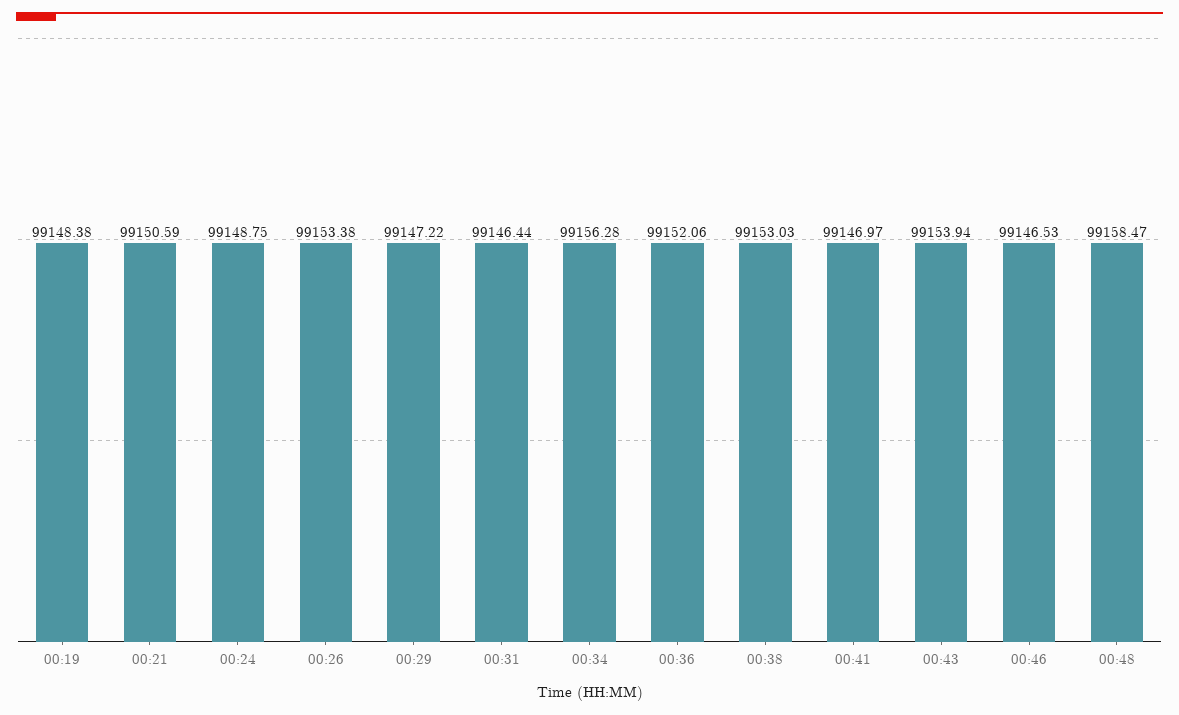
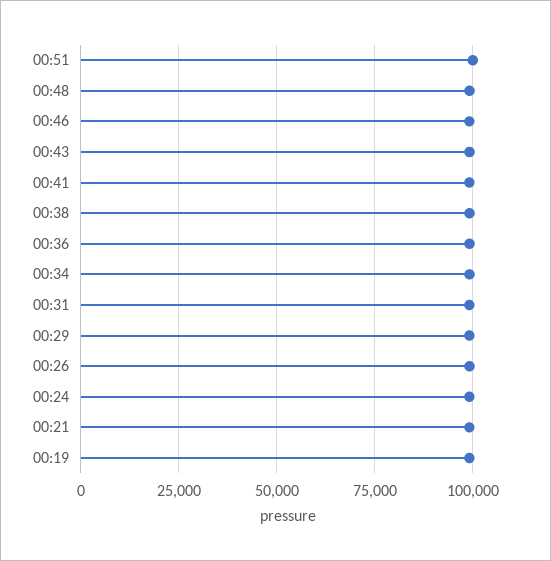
00:51: none -> 100000

